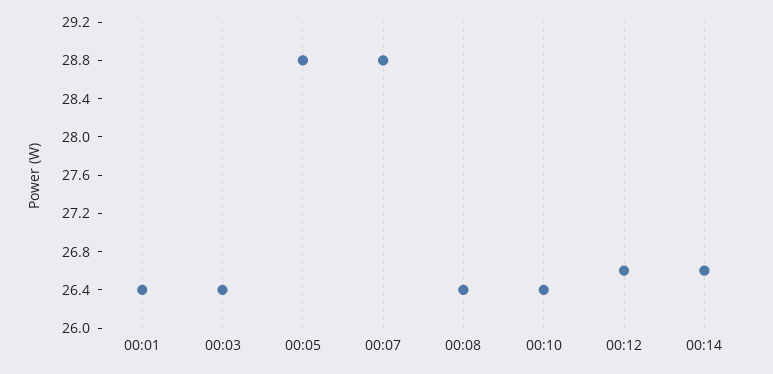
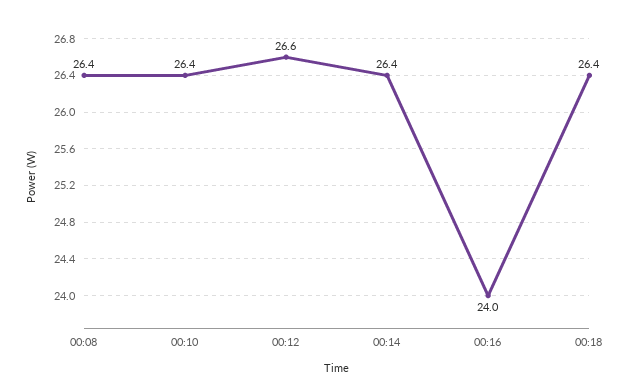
00:01: 26.4 -> none
00:03: 26.4 -> none
00:05: 28.8 -> none
00:07: 28.8 -> none
00:14: 26.6 -> 26.4
00:16: none -> 24
00:18: none -> 26.4

